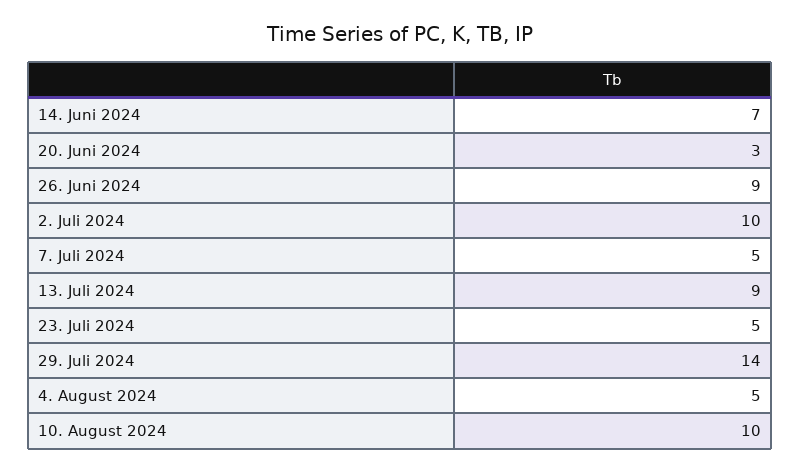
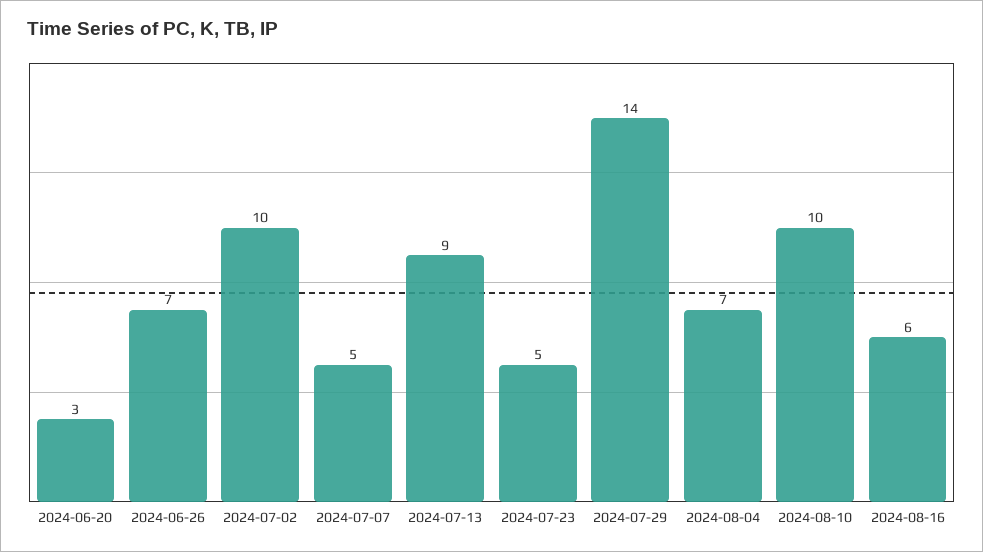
14. Juni 2024: 7 -> none
26. Juni 2024: 9 -> 7
4. August 2024: 5 -> 7
2024-08-16: none -> 6

